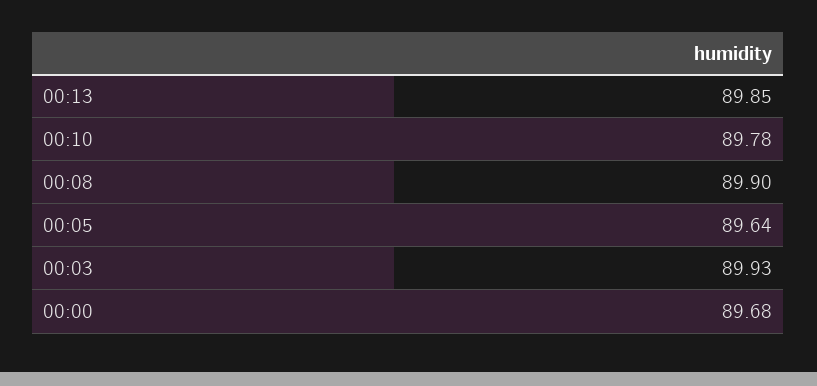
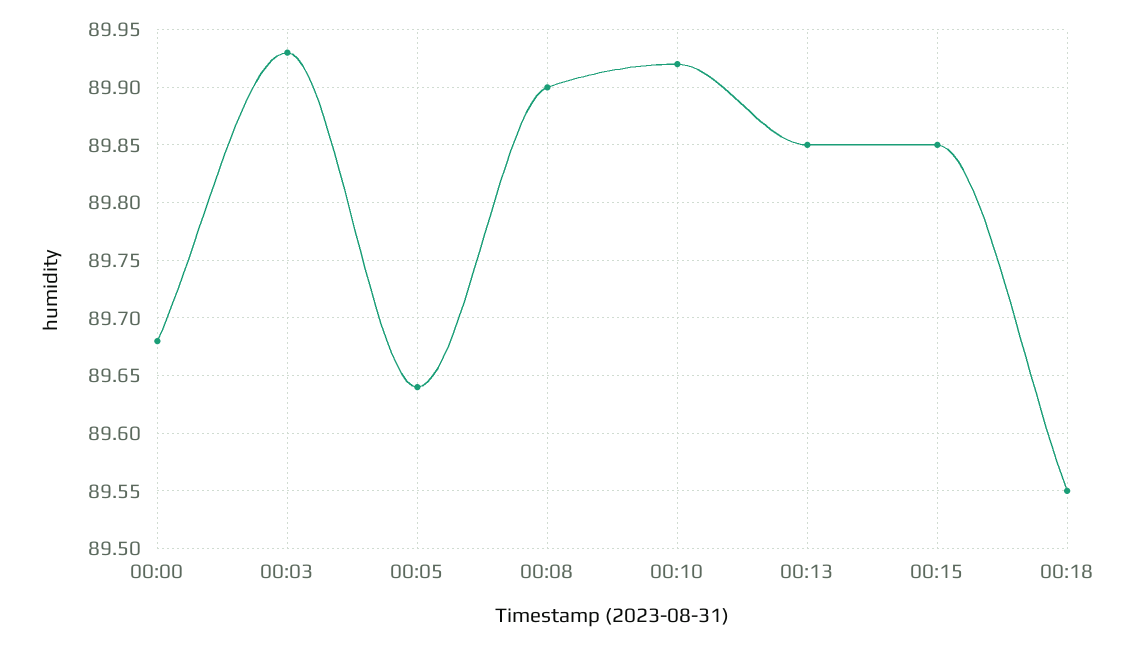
00:10: 89.78 -> 89.92
00:15: none -> 89.85
00:18: none -> 89.55

